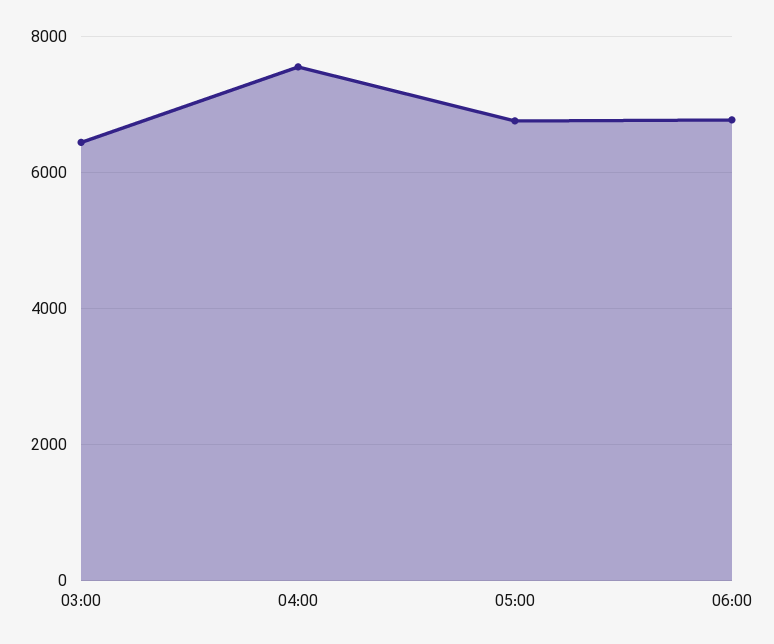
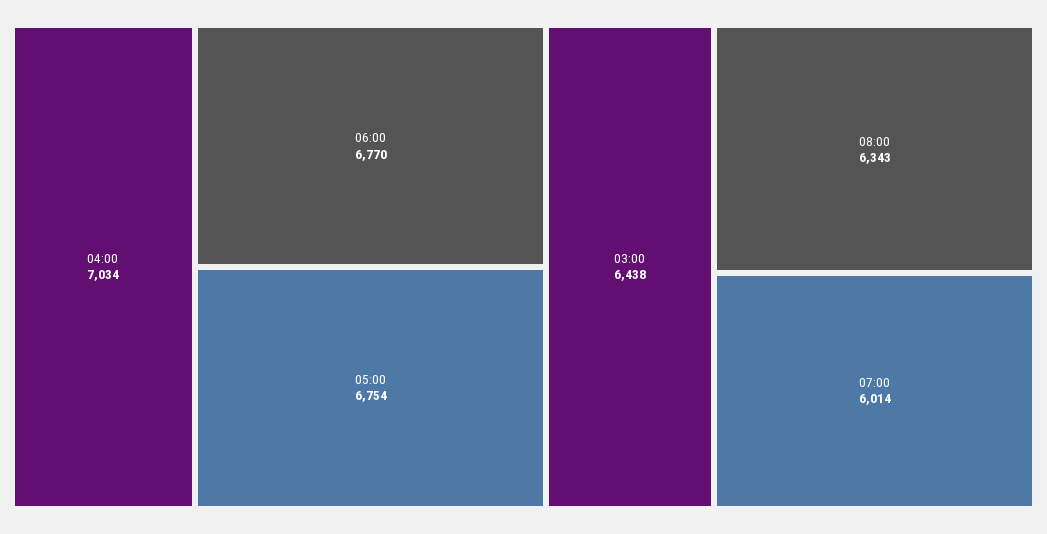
04:00: 7600 -> 7034
08:00: none -> 6343
07:00: none -> 6014

